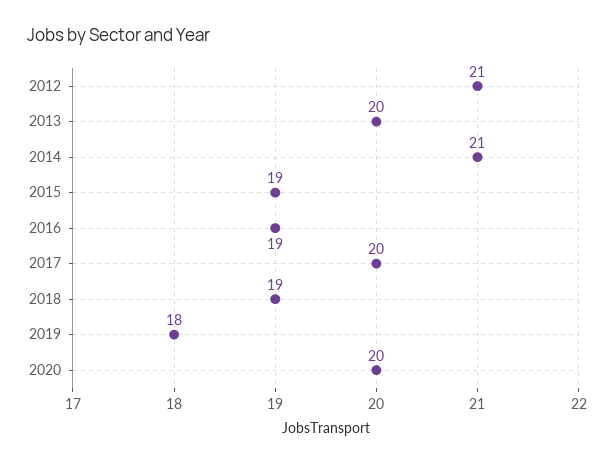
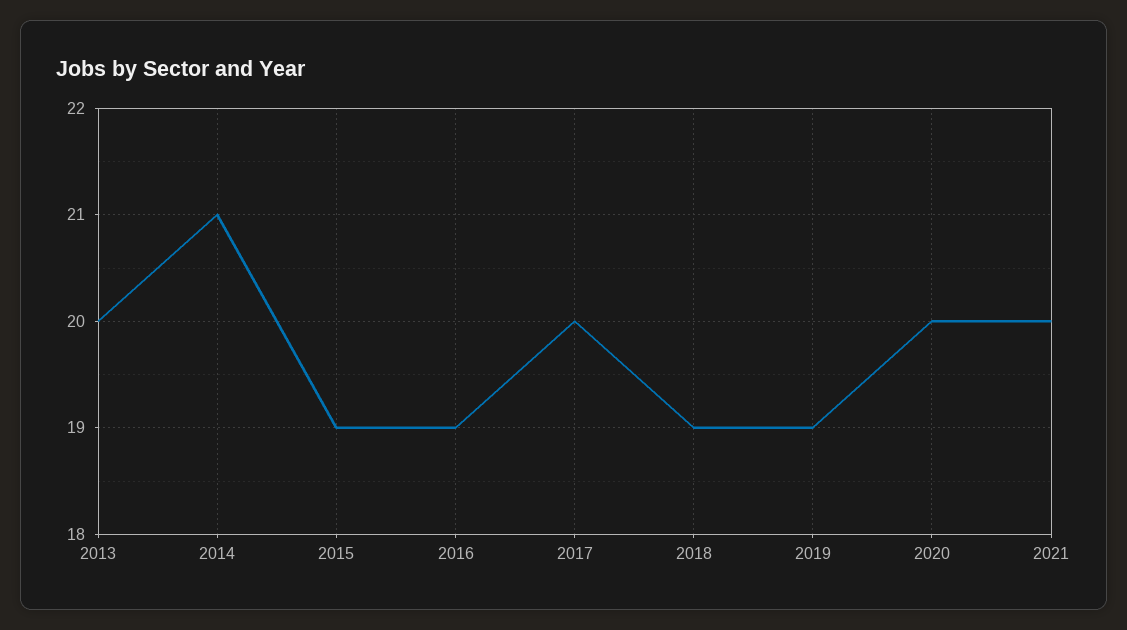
2012: 21 -> none
2019: 18 -> 19
2021: none -> 20

